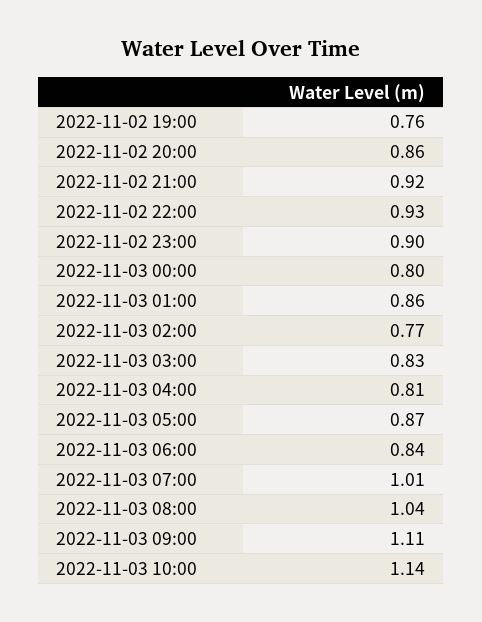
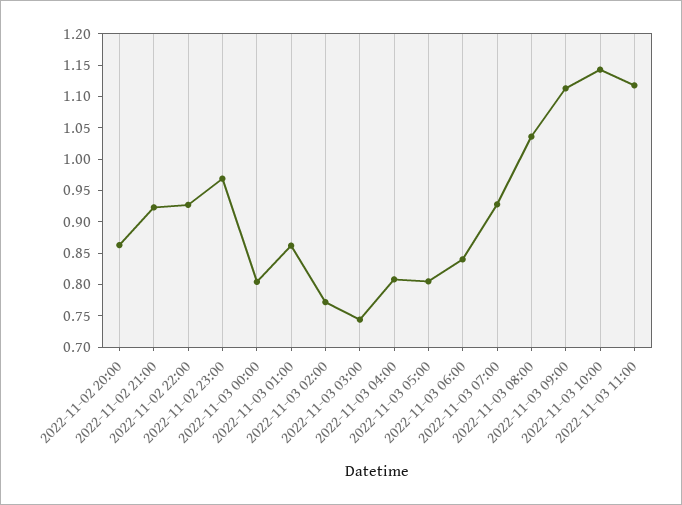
2022-11-02 19:00: 0.76 -> none
2022-11-02 23:00: 0.9 -> 0.975
2022-11-03 03:00: 0.83 -> 0.75
2022-11-03 05:00: 0.87 -> 0.8
2022-11-03 07:00: 1.01 -> 0.925
2022-11-03 11:00: none -> 1.125

